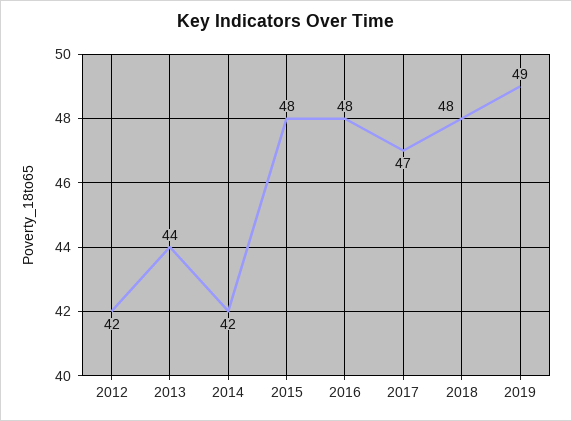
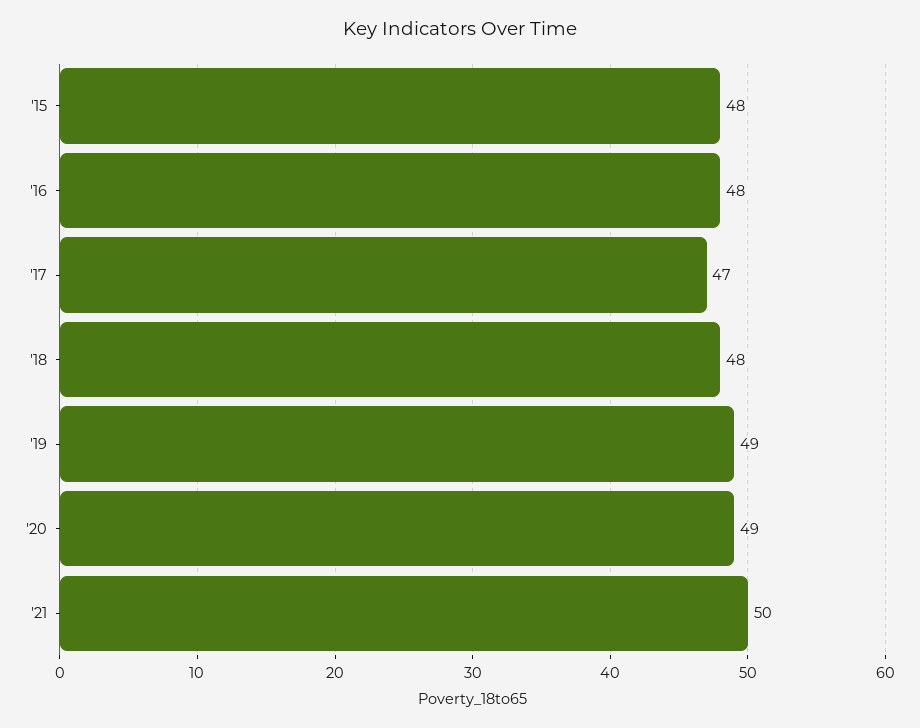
2012: 42 -> none
2013: 44 -> none
2014: 42 -> none
'20: none -> 49
'21: none -> 50

